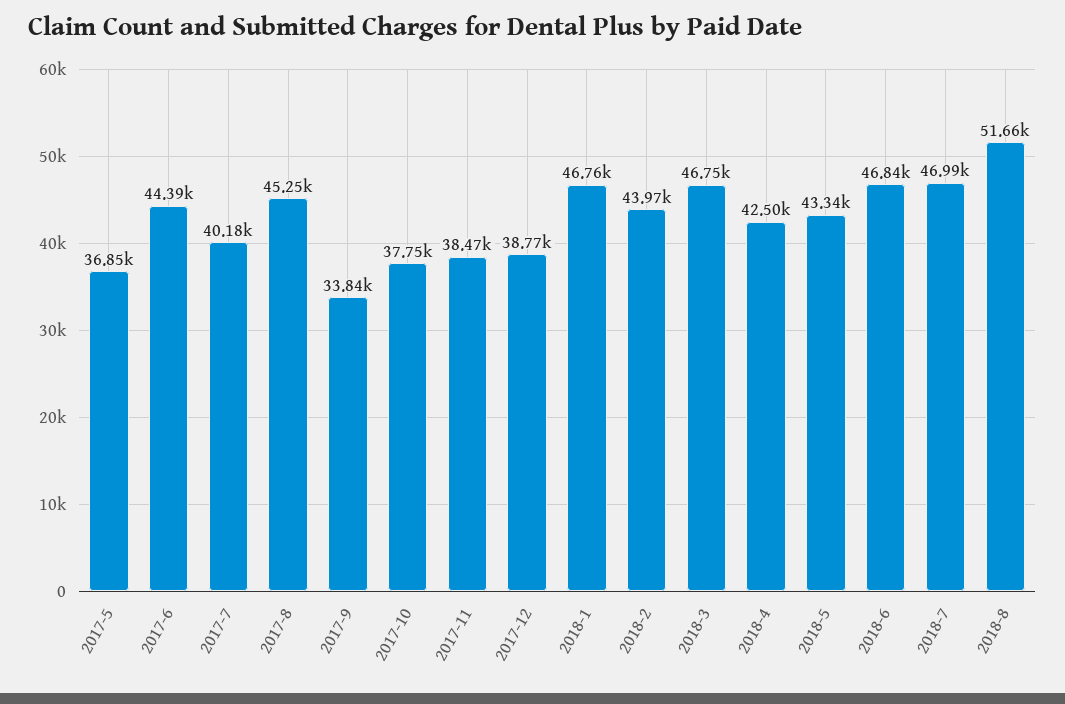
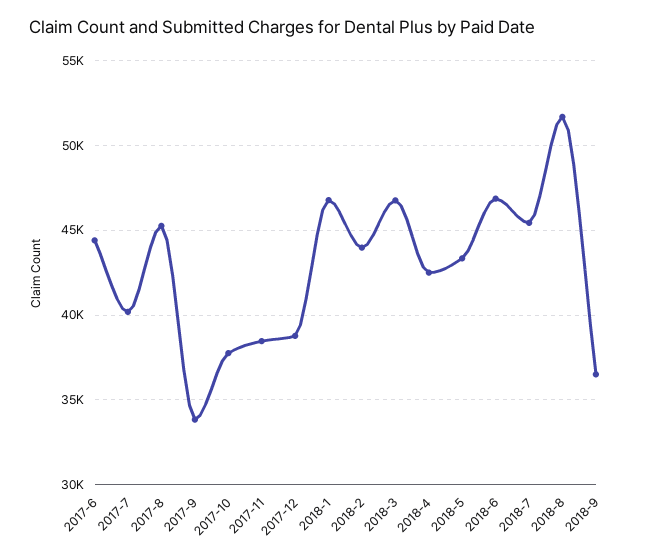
2017-5: 36850 -> none
2018-7: 46990 -> 45500
2018-9: none -> 36500

